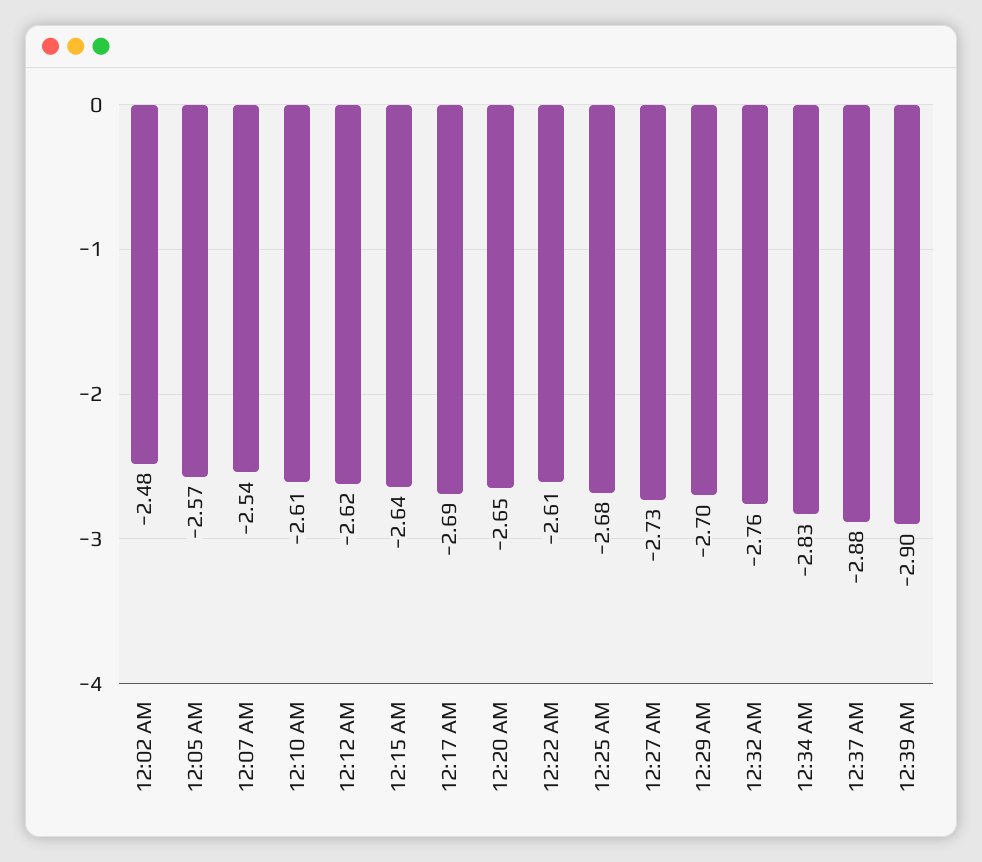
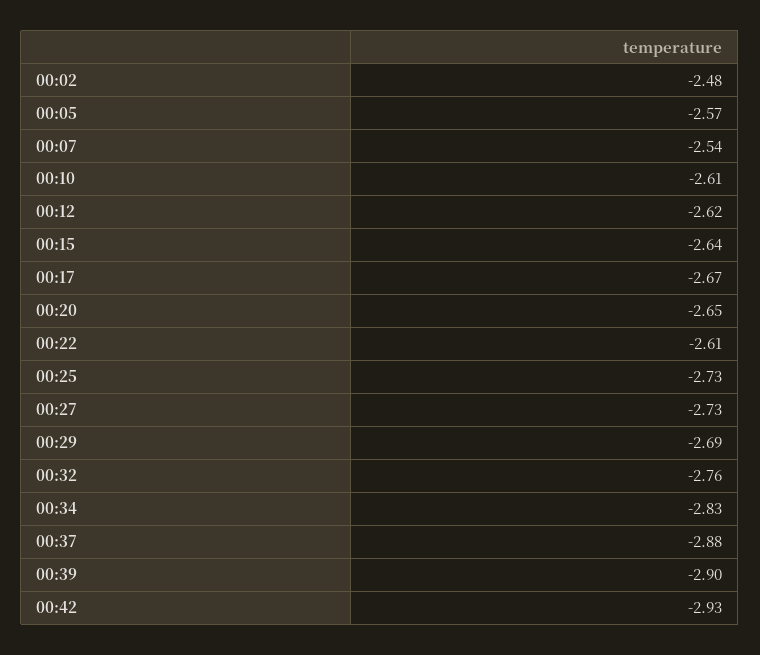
12:17 AM: -2.69 -> -2.67
12:25 AM: -2.68 -> -2.73
12:29 AM: -2.7 -> -2.69
00:42: none -> -2.93

